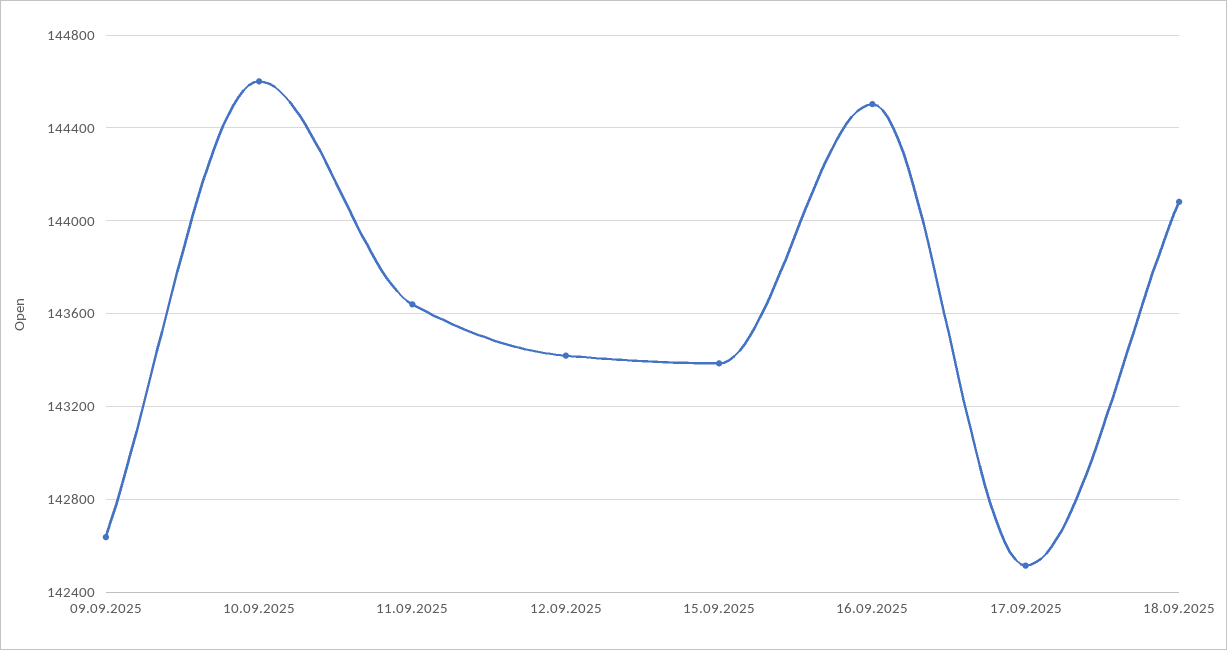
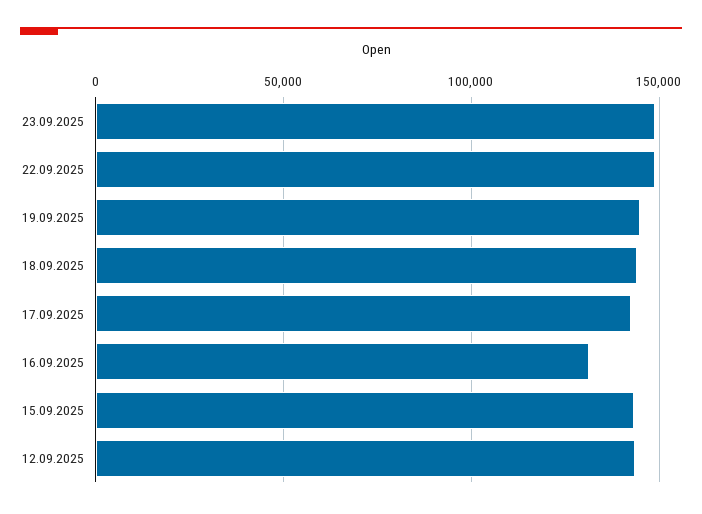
09.09.2025: 142650 -> none
10.09.2025: 144600 -> none
11.09.2025: 143650 -> none
16.09.2025: 144500 -> 130000
23.09.2025: none -> 150000
22.09.2025: none -> 150000
19.09.2025: none -> 145000

